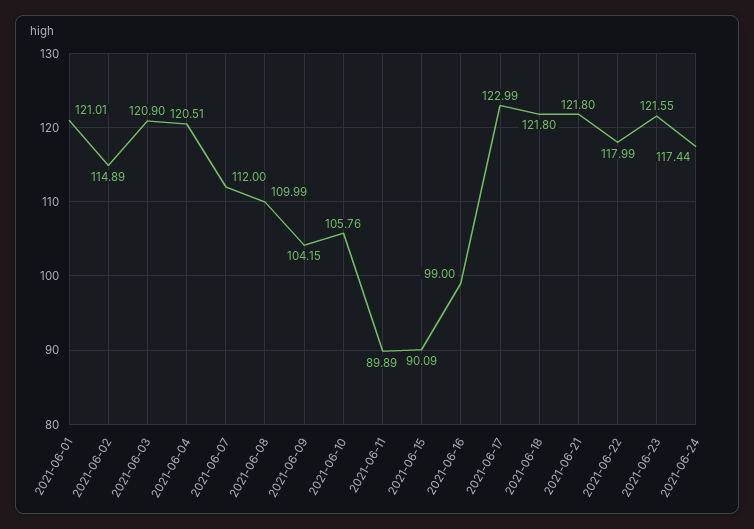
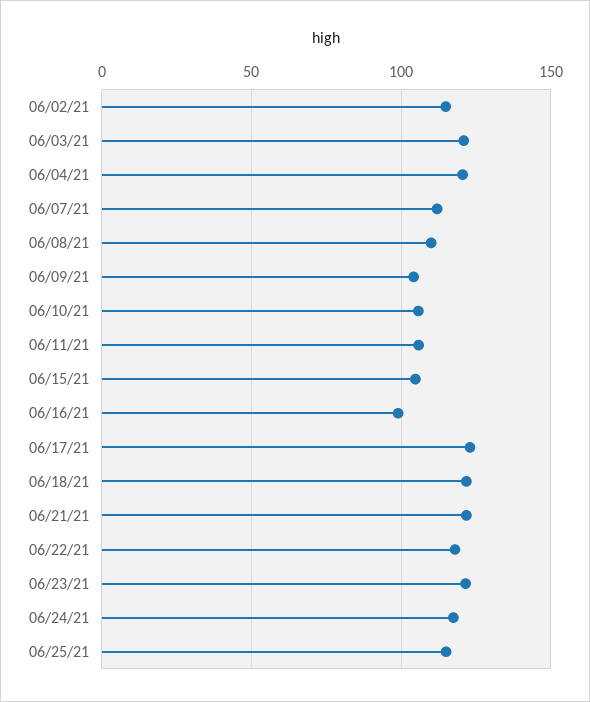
2021-06-01: 121.01 -> none
2021-06-11: 89.89 -> 105
2021-06-15: 90.09 -> 105
06/25/21: none -> 115

